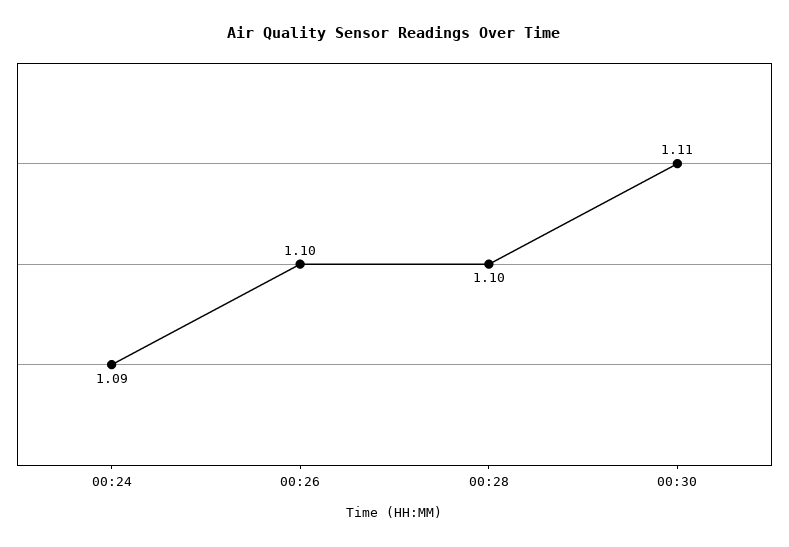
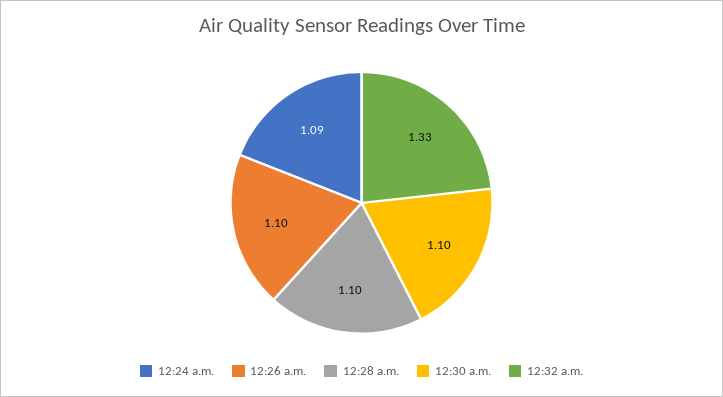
00:30: 1.11 -> 1.1
12:32 a.m.: none -> 1.33

